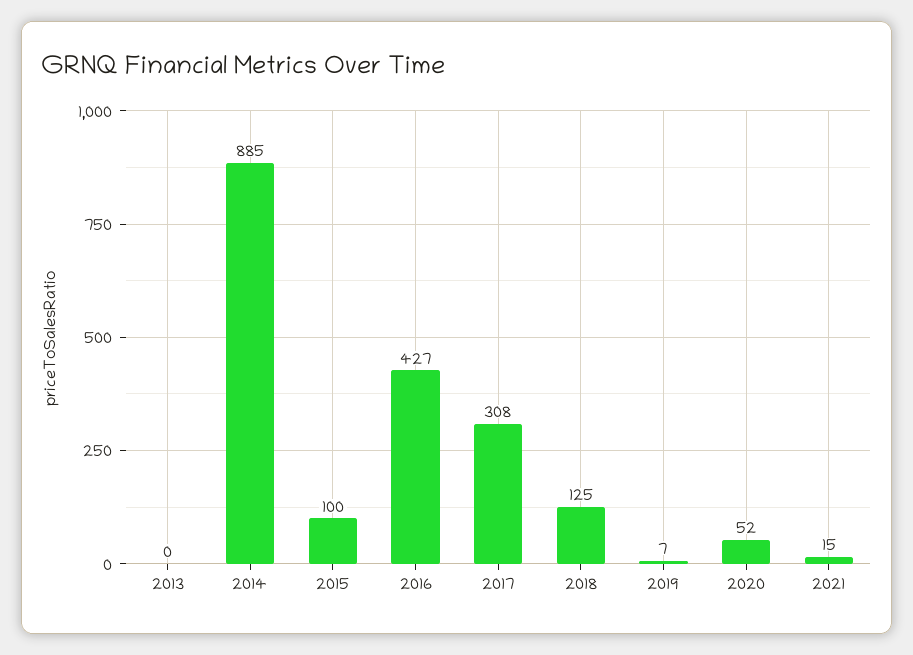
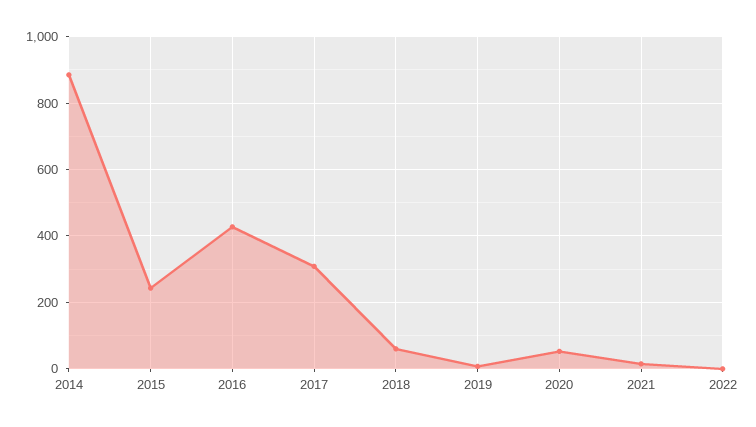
2013: 0 -> none
2015: 100 -> 240
2018: 125 -> 60
2022: none -> 0

